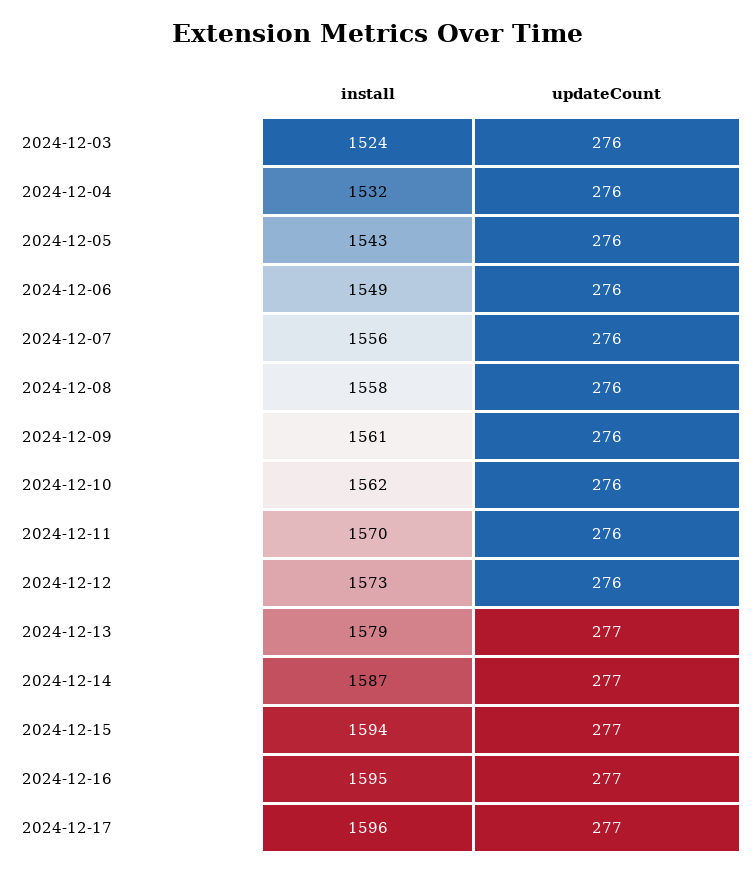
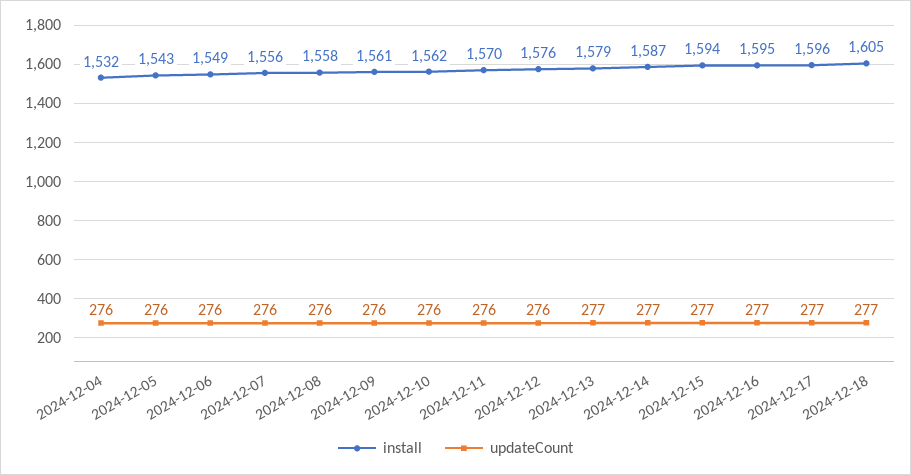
install, 2024-12-03: 1524 -> none
updateCount, 2024-12-03: 276 -> none
install, 2024-12-12: 1573 -> 1576
install, 2024-12-18: none -> 1605
updateCount, 2024-12-18: none -> 277

